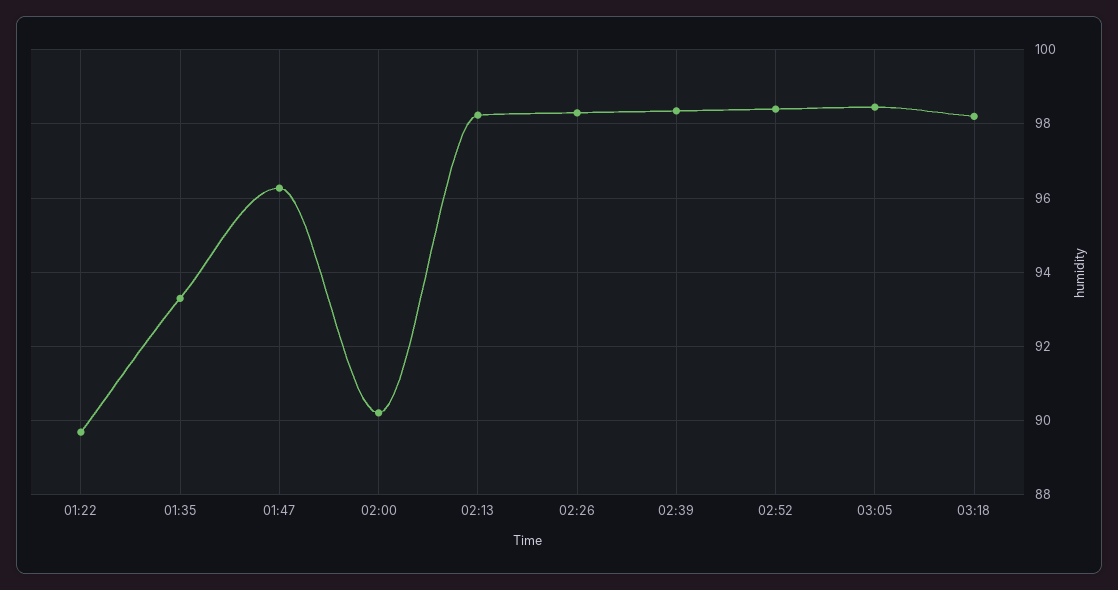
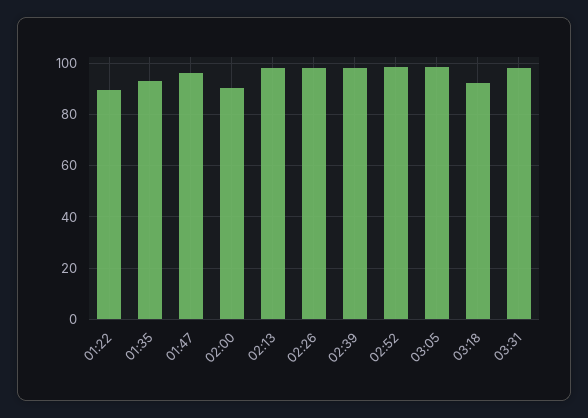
03:18: 98.2 -> 92.5
03:31: none -> 97.5

